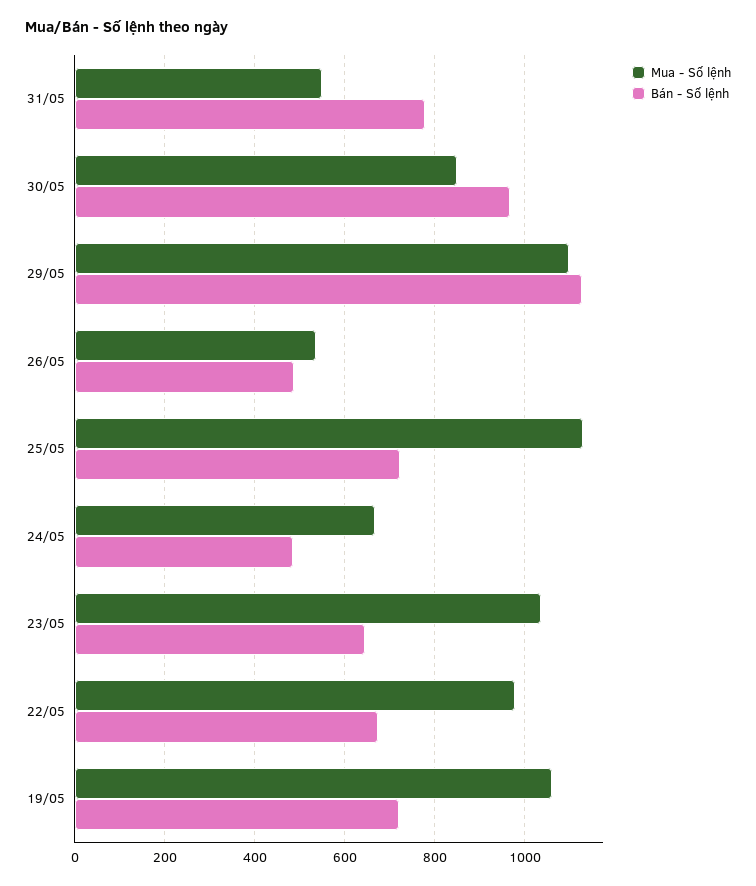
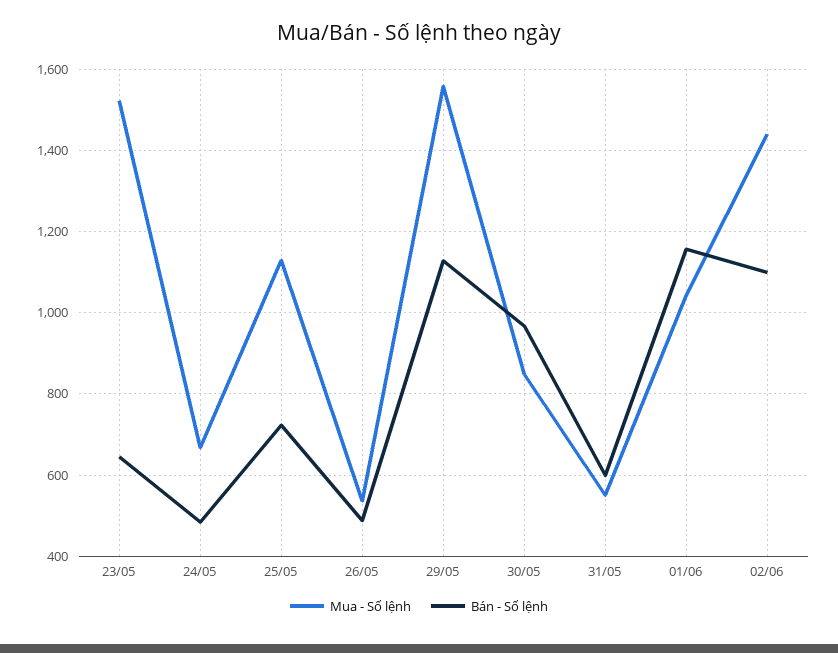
Bán - Số lệnh, 31/05: 780 -> 600
Mua - Số lệnh, 29/05: 1100 -> 1560
Mua - Số lệnh, 23/05: 1040 -> 1520
Mua - Số lệnh, 22/05: 980 -> none
Bán - Số lệnh, 22/05: 680 -> none
Mua - Số lệnh, 19/05: 1060 -> none
Bán - Số lệnh, 19/05: 720 -> none
Mua - Số lệnh, 01/06: none -> 1040
Bán - Số lệnh, 01/06: none -> 1160
Mua - Số lệnh, 02/06: none -> 1440
Bán - Số lệnh, 02/06: none -> 1100

